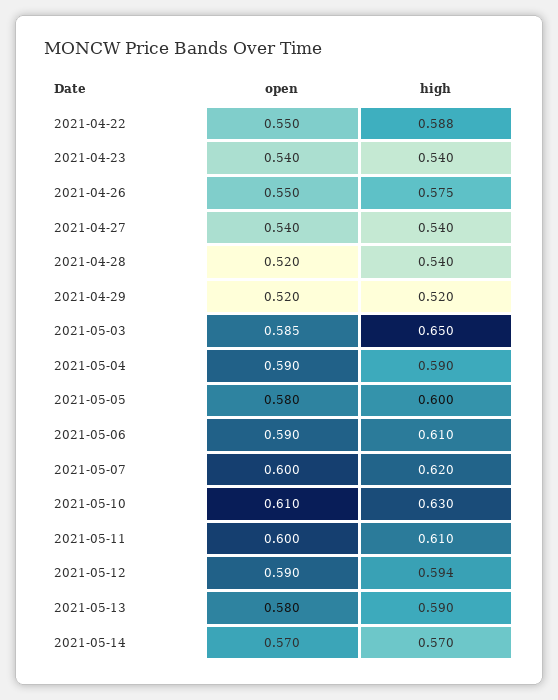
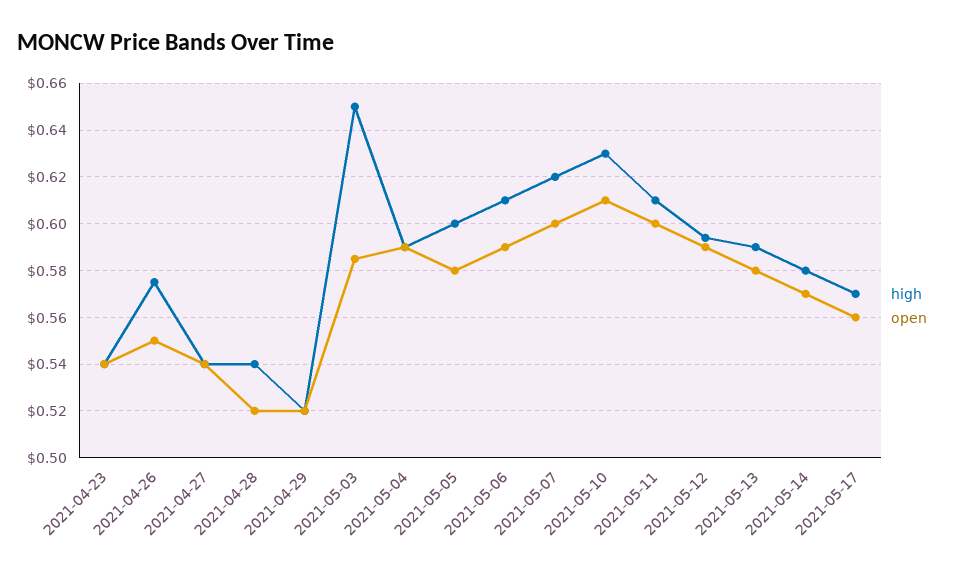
open, 2021-04-22: 0.55 -> none
high, 2021-04-22: 0.588 -> none
high, 2021-05-14: 0.57 -> 0.58
high, 2021-05-17: none -> 0.57
open, 2021-05-17: none -> 0.56

